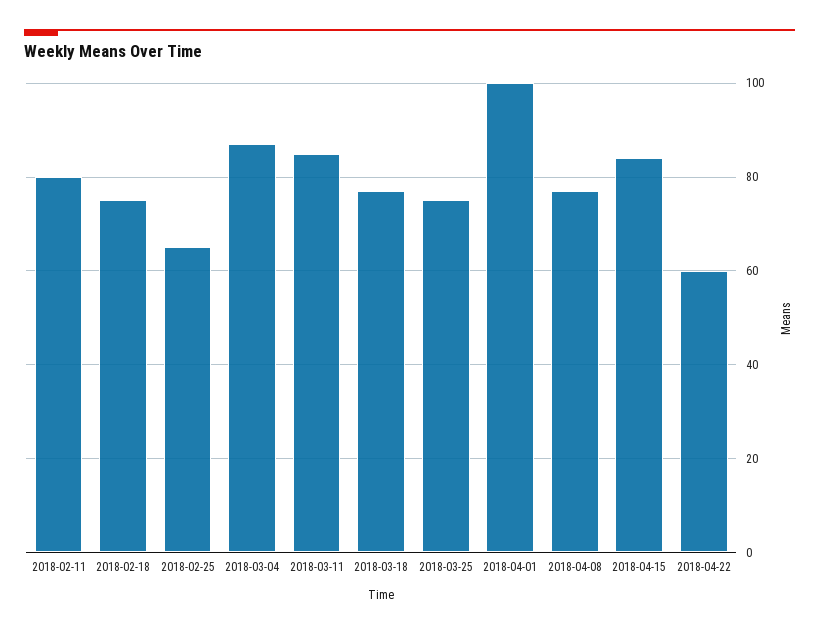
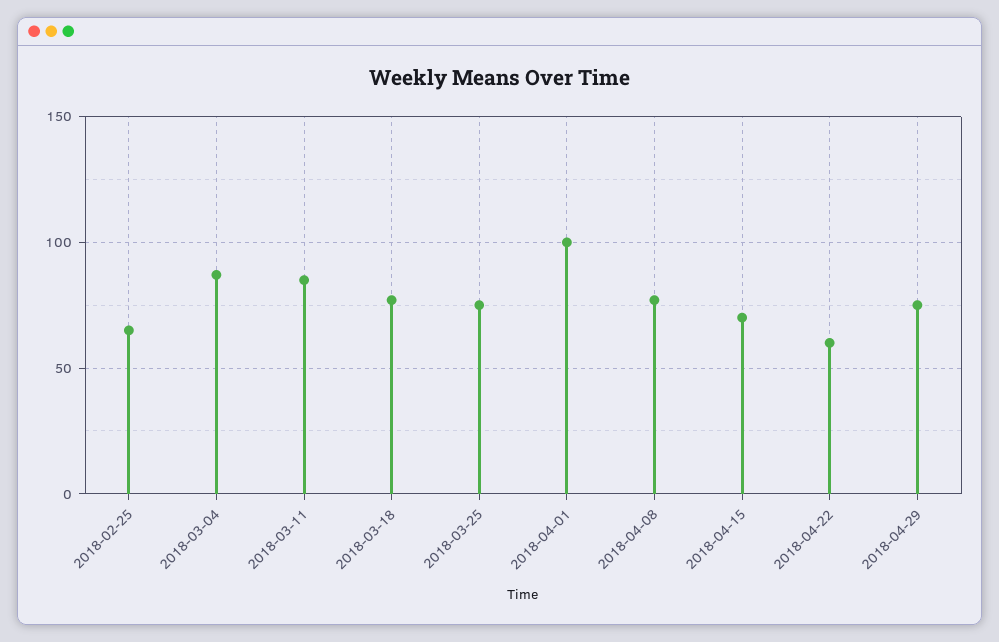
2018-02-11: 80 -> none
2018-02-18: 75 -> none
2018-04-15: 85 -> 70
2018-04-29: none -> 75

